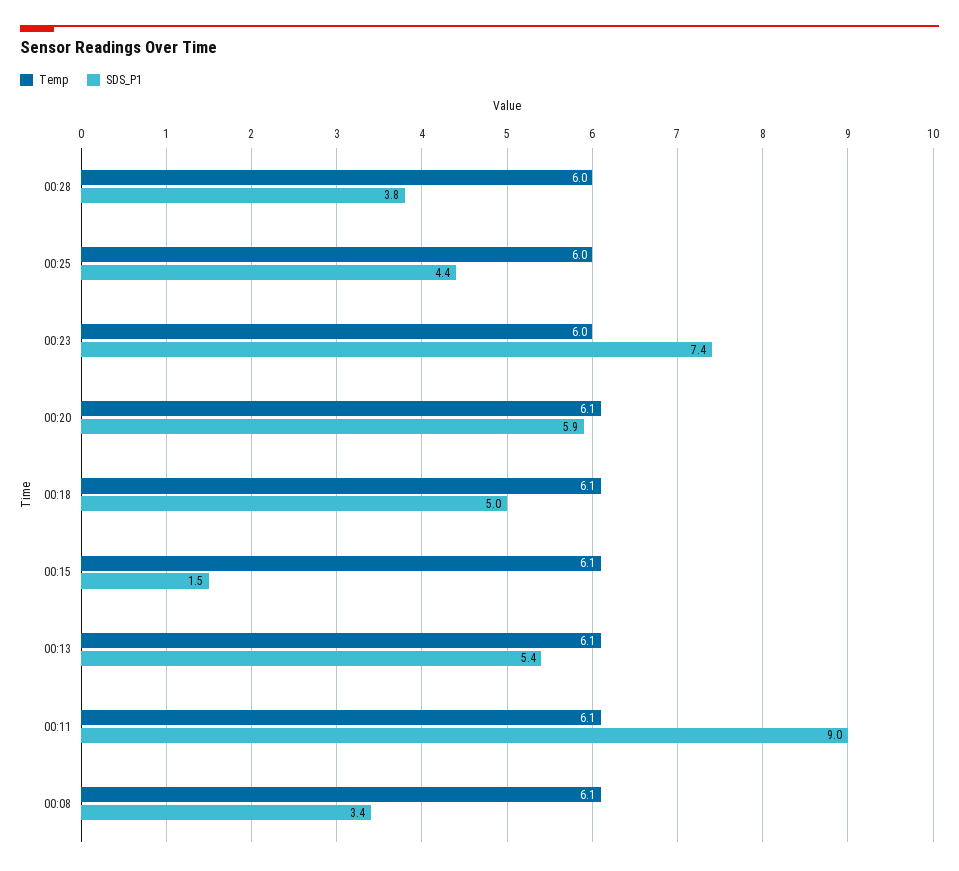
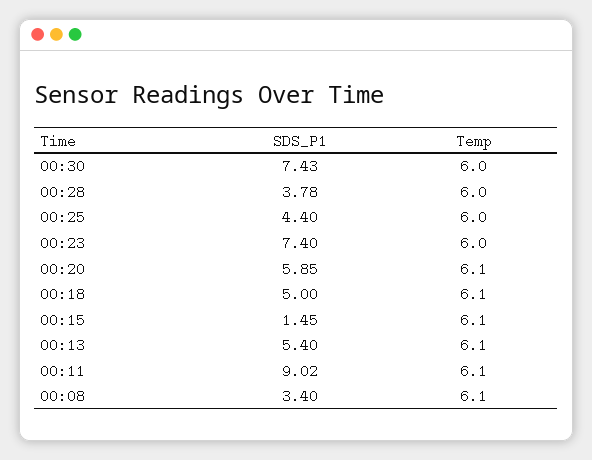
SDS_P1, 00:30: none -> 7.43
Temp, 00:30: none -> 6

